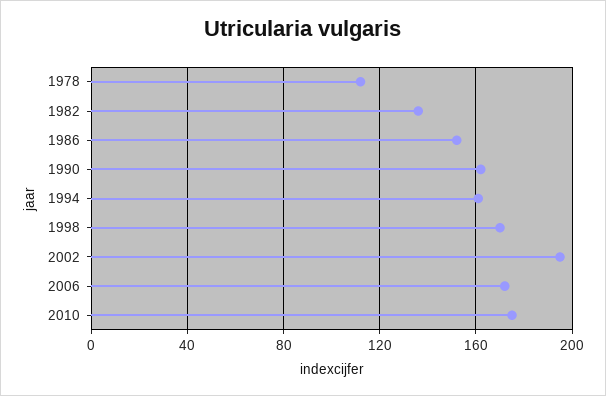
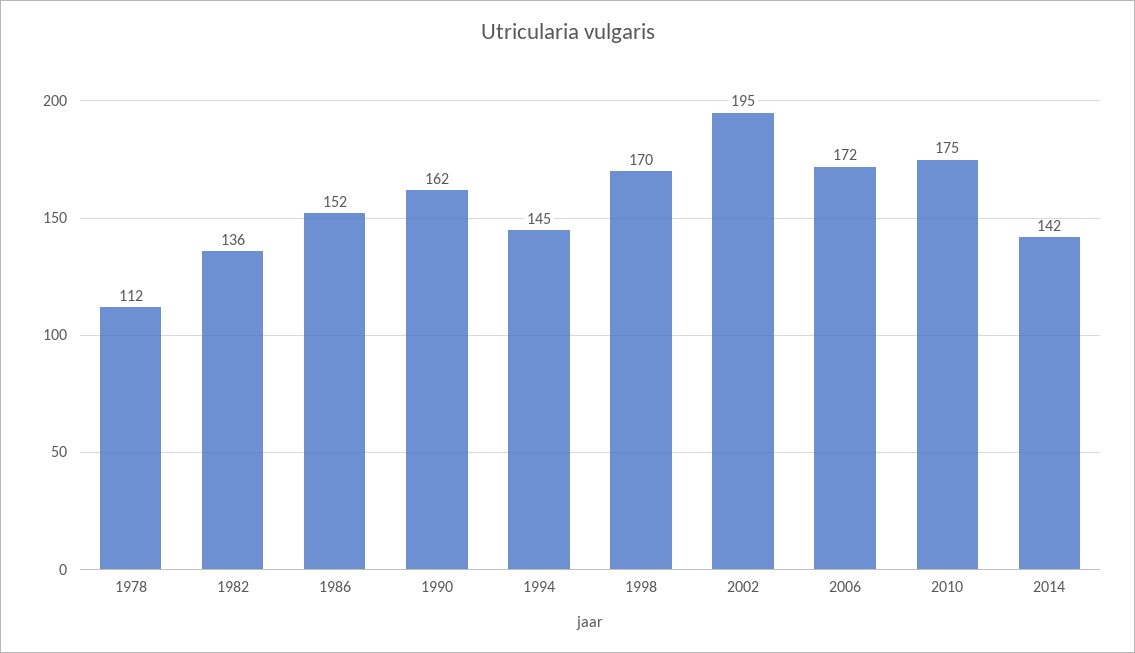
1994: 160 -> 145
2014: none -> 142

